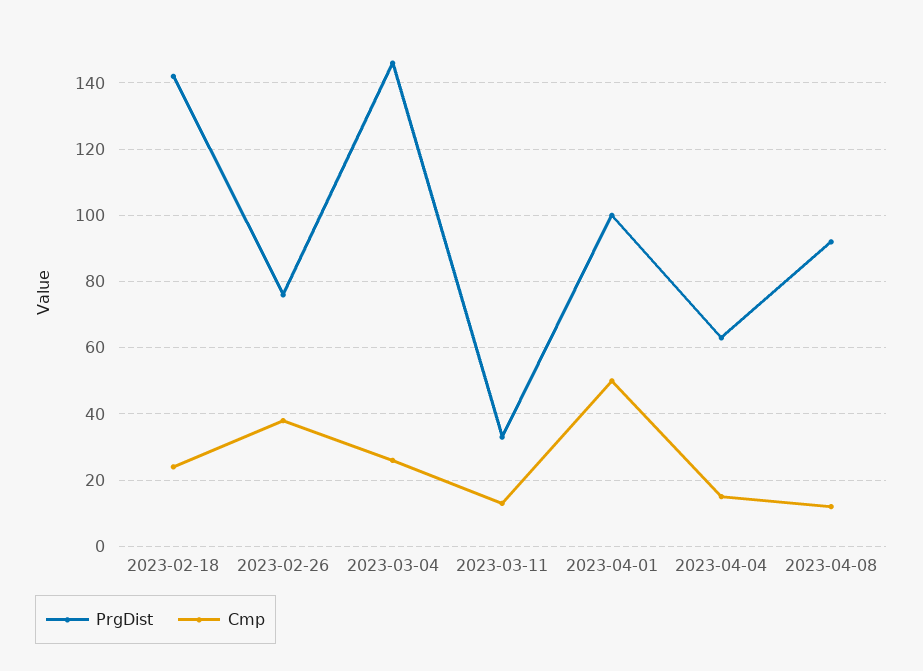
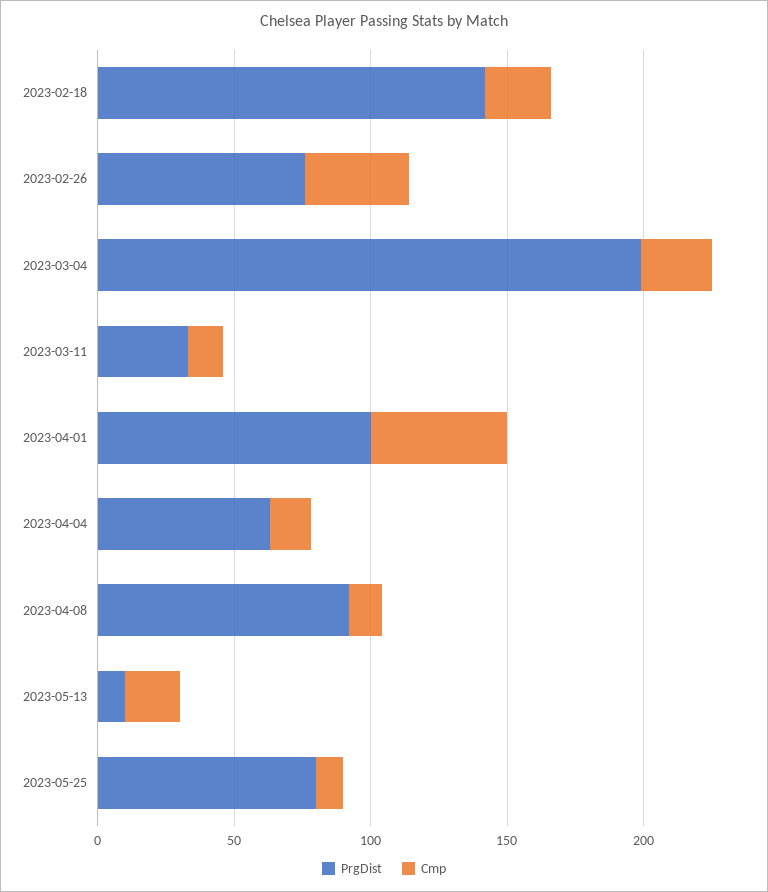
PrgDist, 2023-03-04: 145 -> 200
PrgDist, 2023-05-13: none -> 10
Cmp, 2023-05-13: none -> 20
PrgDist, 2023-05-25: none -> 80
Cmp, 2023-05-25: none -> 10

